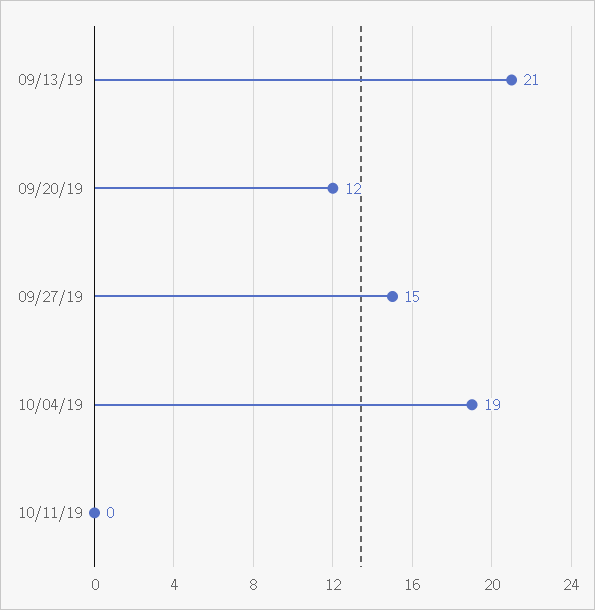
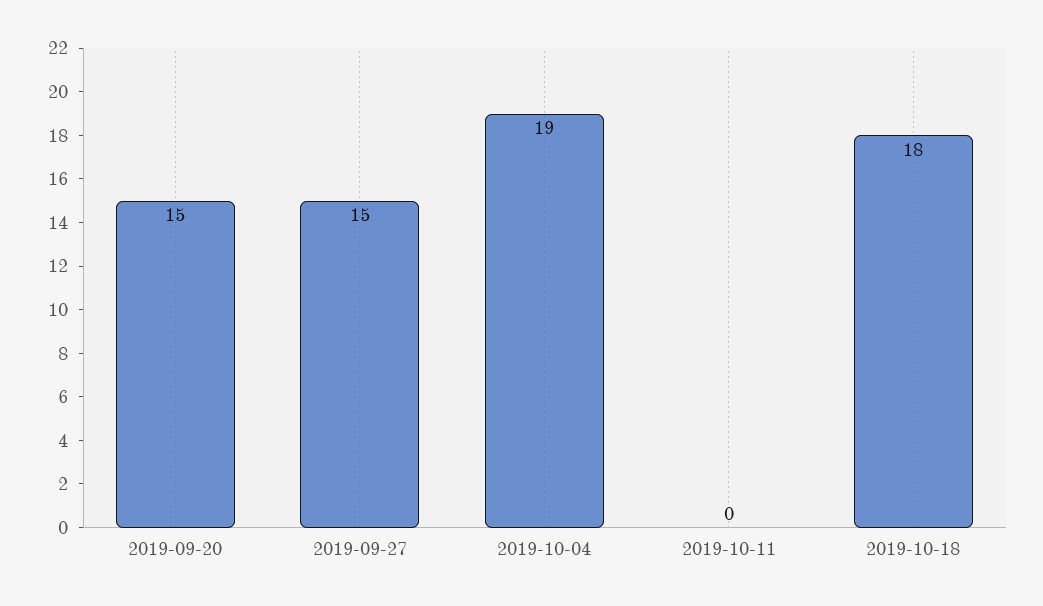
09/13/19: 21 -> none
09/20/19: 12 -> 15
2019-10-18: none -> 18

